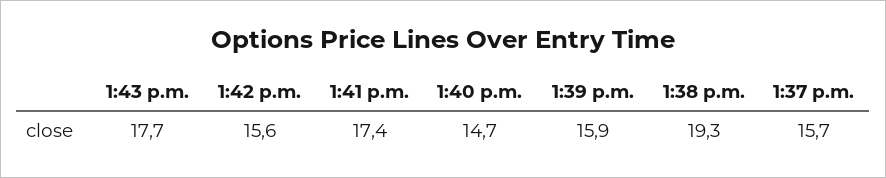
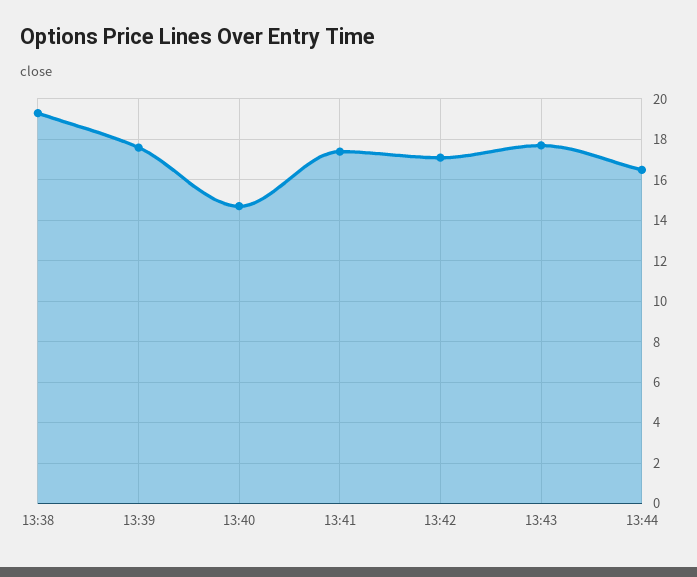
1:42 p.m.: 15.6 -> 17
1:39 p.m.: 15.9 -> 17.5
1:37 p.m.: 15.7 -> none
13:44: none -> 16.5

